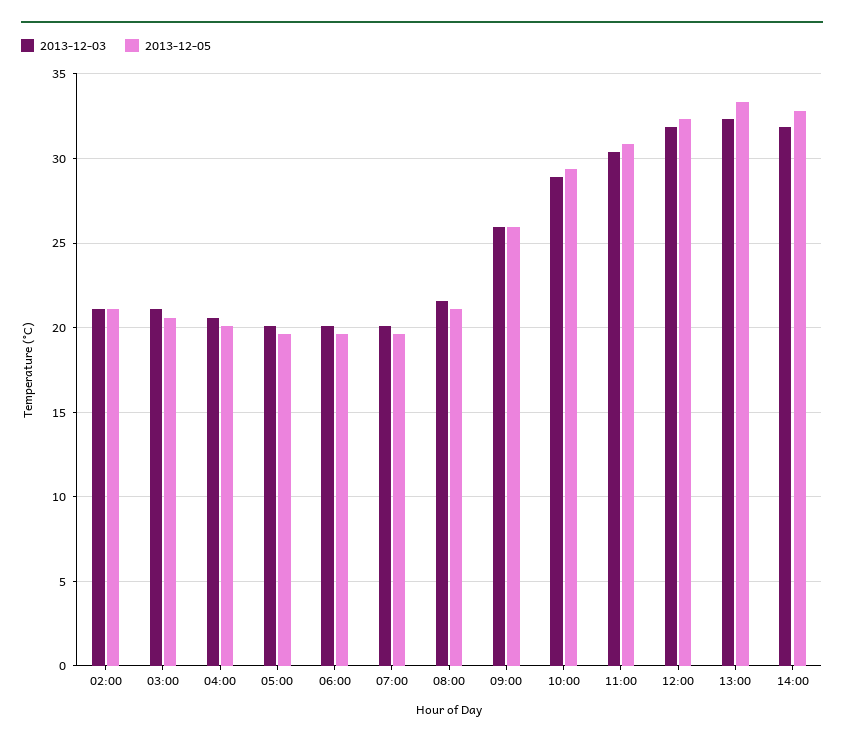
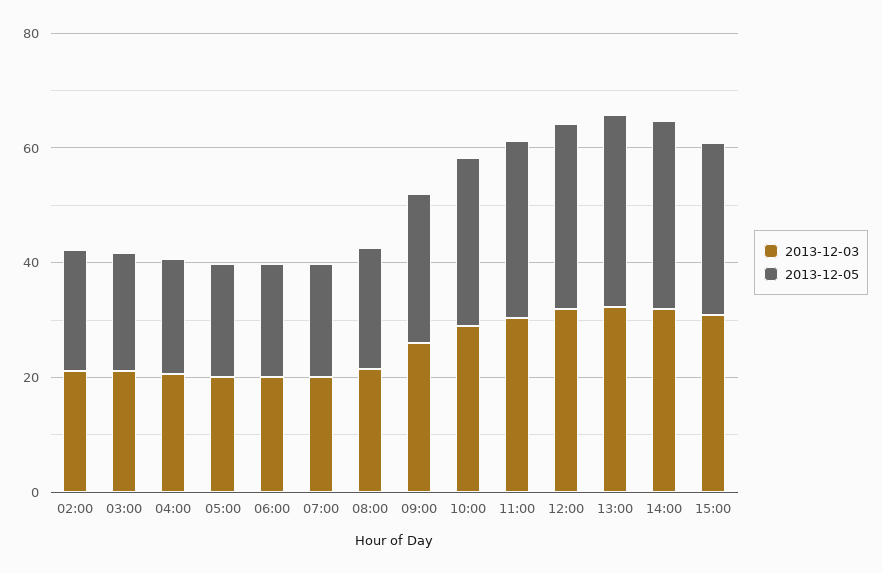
2013-12-03, 15:00: none -> 30
2013-12-05, 15:00: none -> 30

